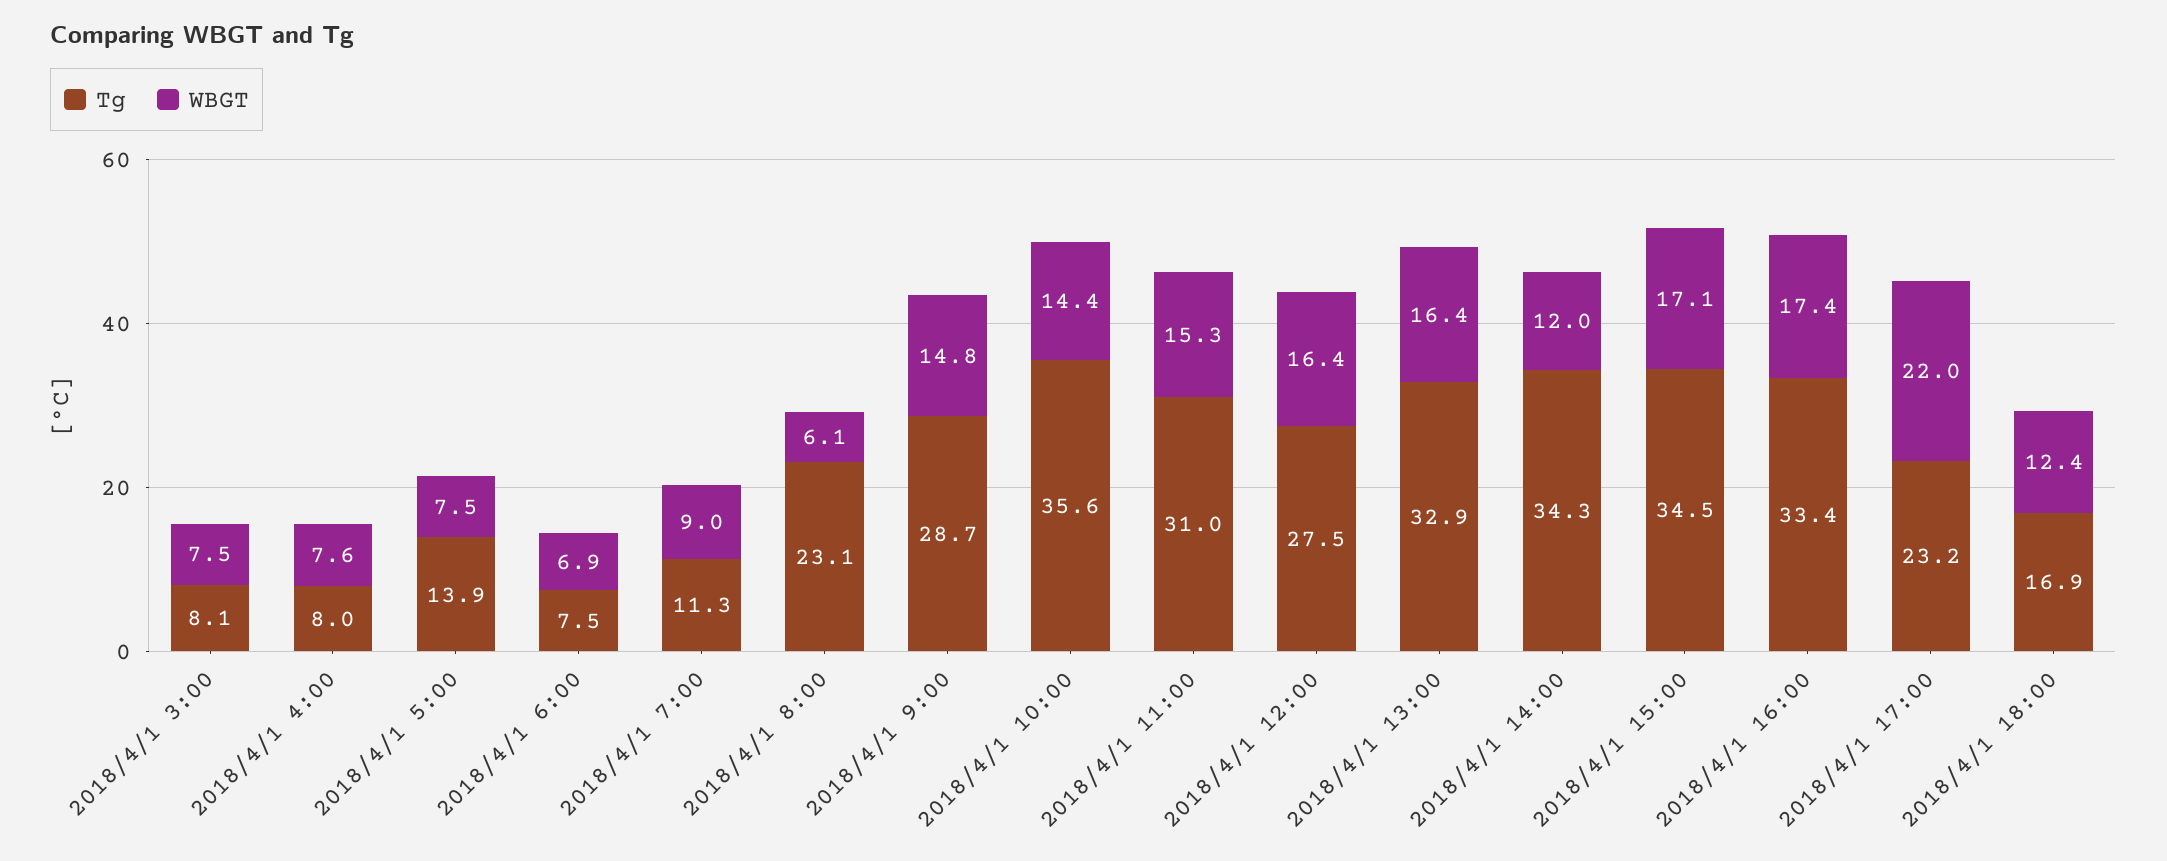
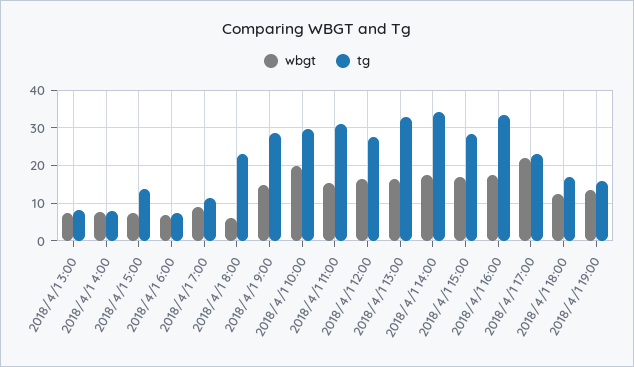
Tg, 2018/4/1 10:00: 35.6 -> 30
WBGT, 2018/4/1 10:00: 14.4 -> 20
WBGT, 2018/4/1 14:00: 12 -> 18
Tg, 2018/4/1 15:00: 34.5 -> 28
WBGT, 2018/4/1 19:00: none -> 14
Tg, 2018/4/1 19:00: none -> 16

